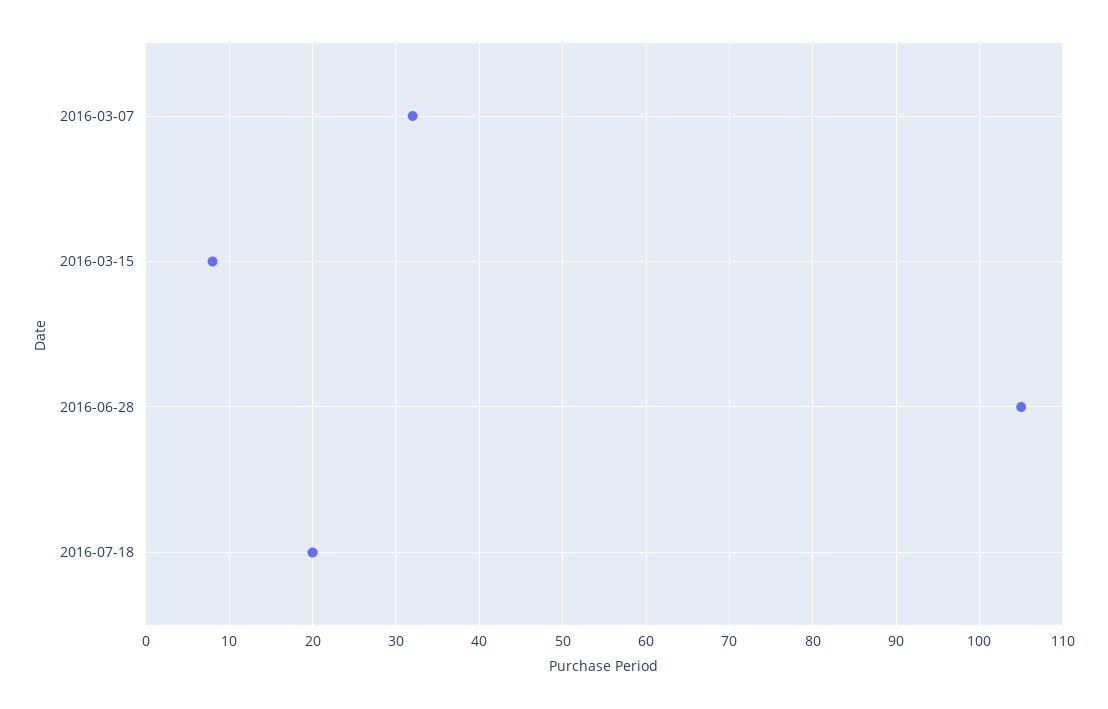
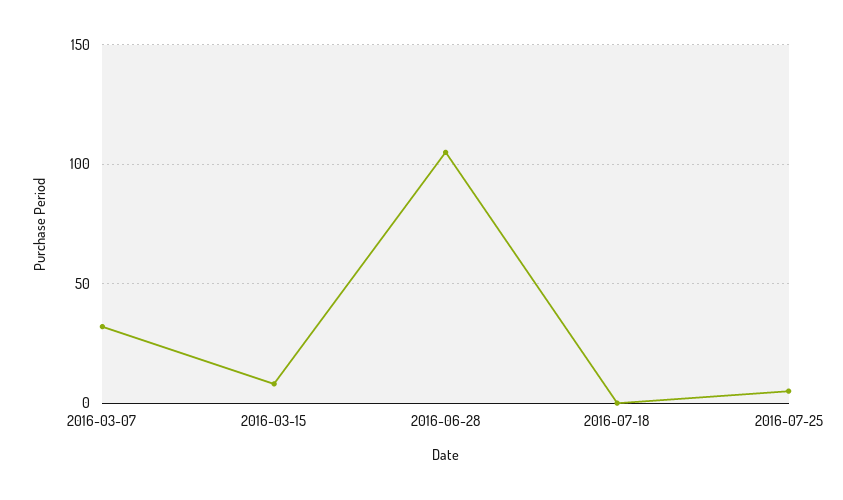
2016-07-18: 20 -> 0
2016-07-25: none -> 5

